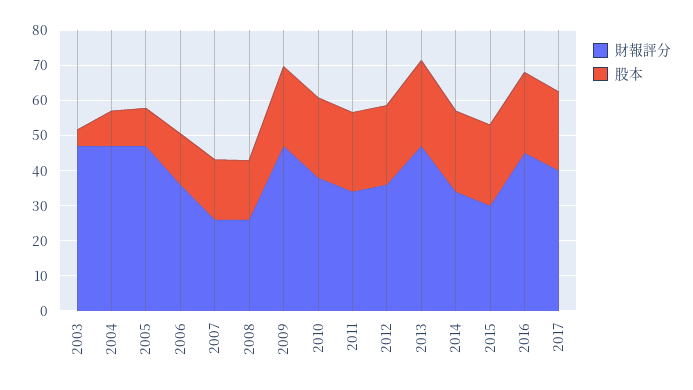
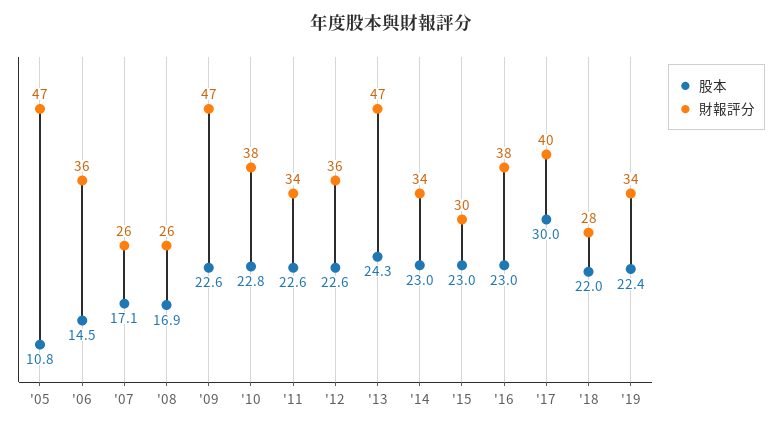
財報評分, 2003: 47.5 -> none
股本, 2003: 5 -> none
財報評分, 2004: 47.5 -> none
股本, 2004: 10 -> none
財報評分, 2016: 45 -> 38
股本, 2017: 22.5 -> 30
股本, '18: none -> 22
財報評分, '18: none -> 28
股本, '19: none -> 22.4
財報評分, '19: none -> 34

